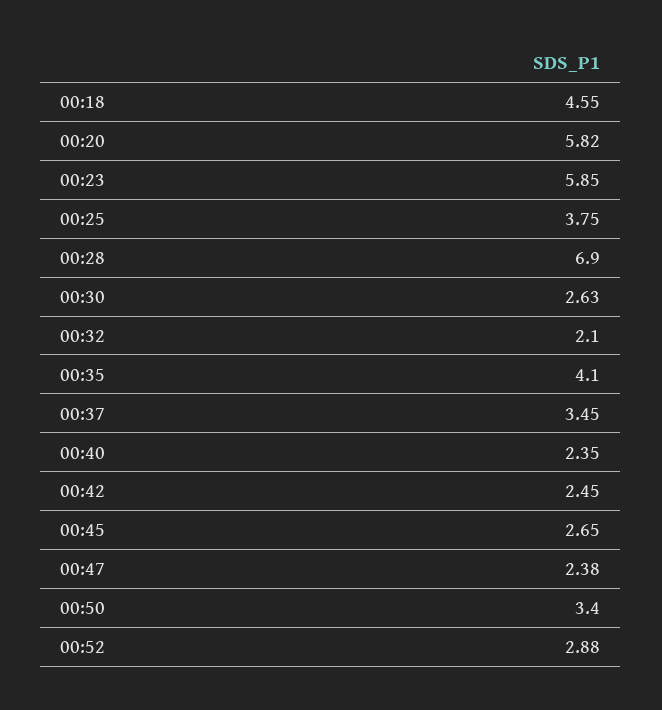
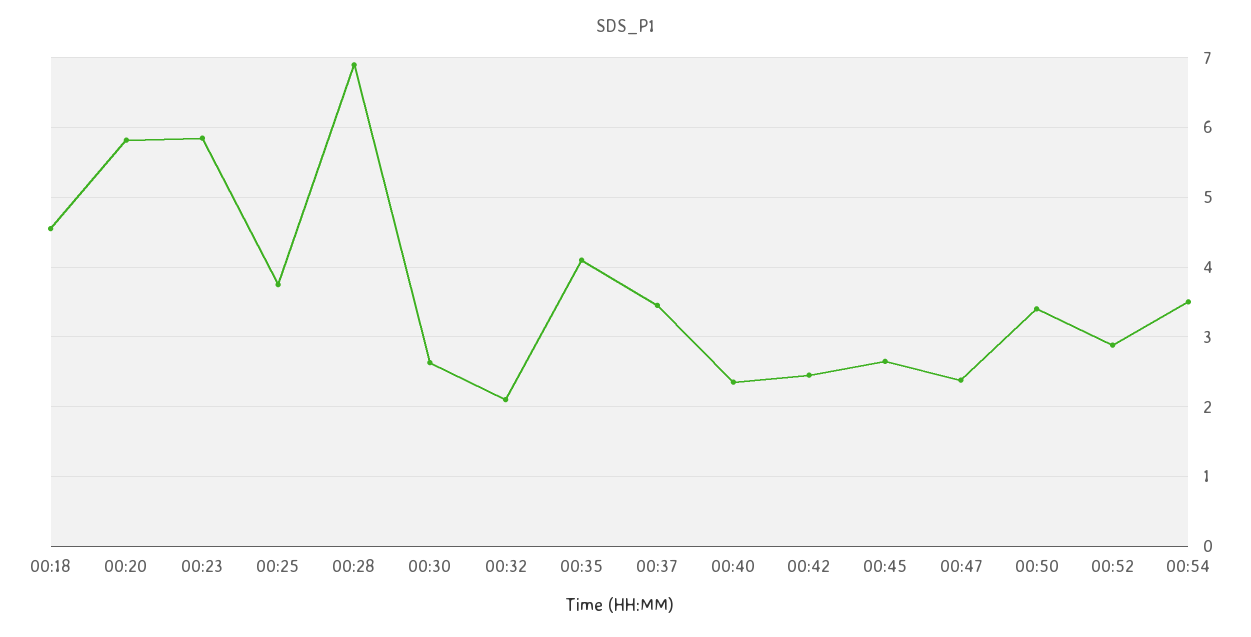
00:54: none -> 3.5

